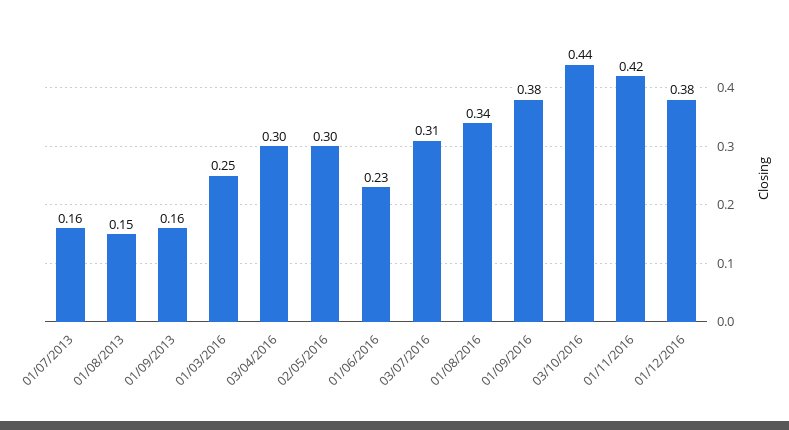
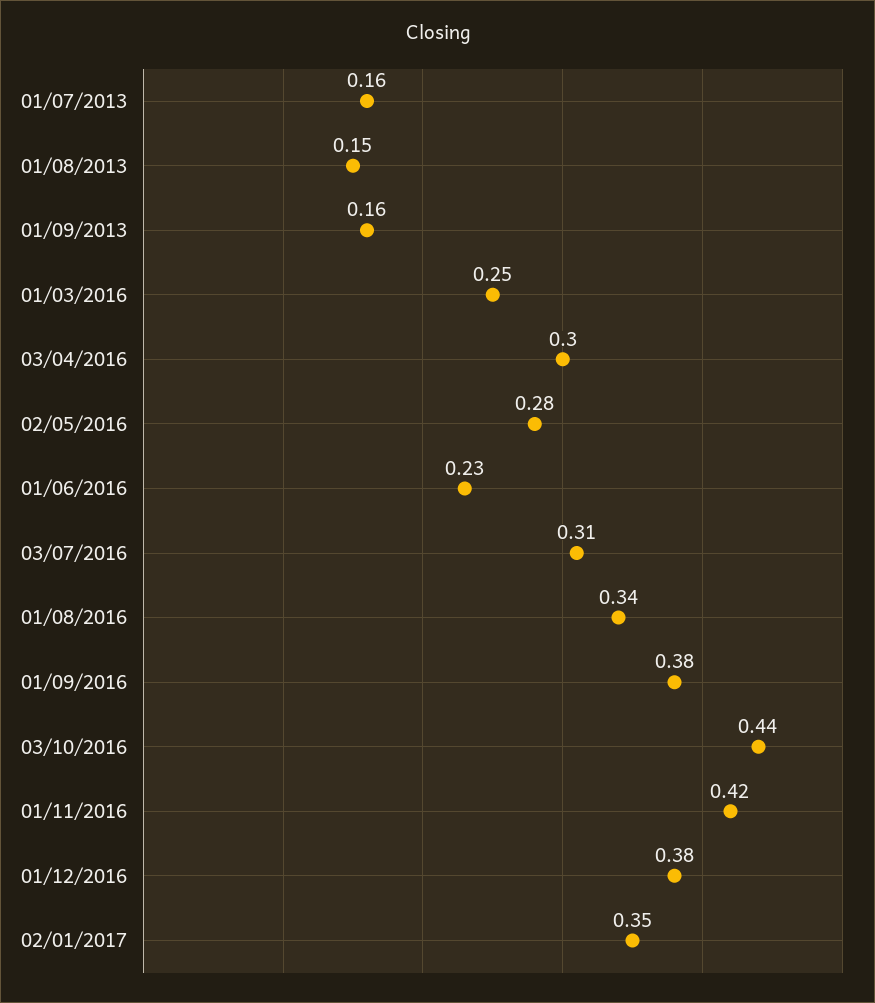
02/05/2016: 0.3 -> 0.28
02/01/2017: none -> 0.35

